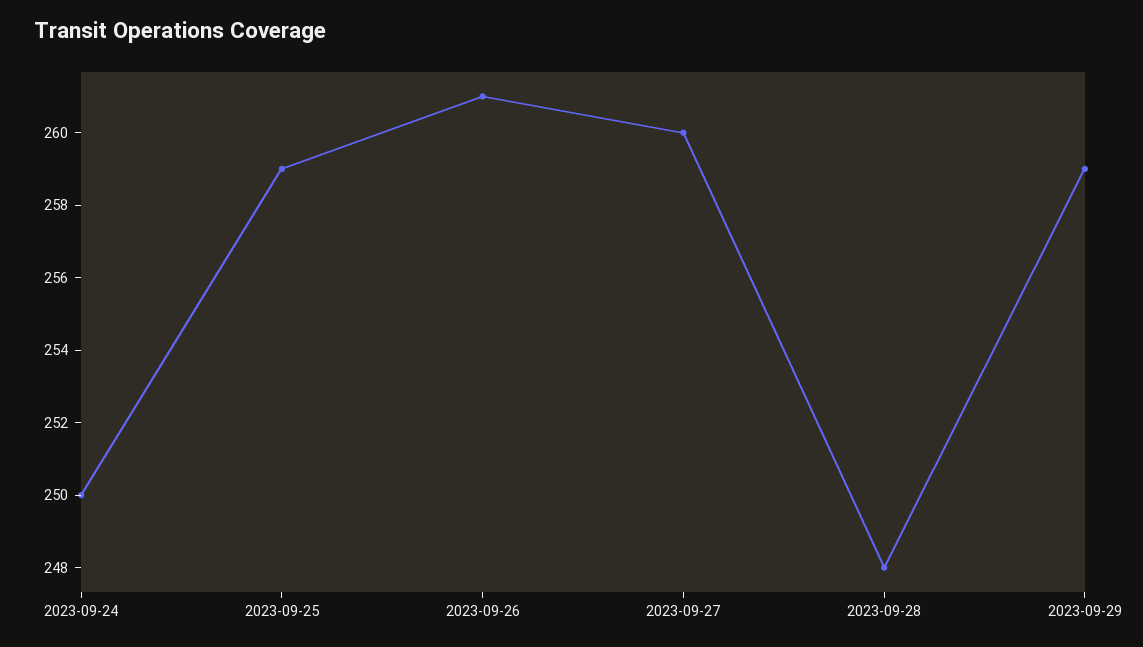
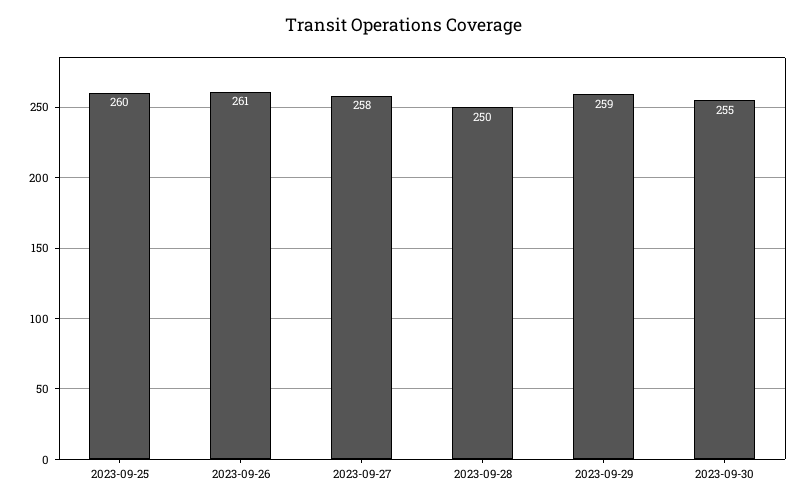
2023-09-24: 250 -> none
2023-09-25: 259 -> 260
2023-09-27: 260 -> 258
2023-09-28: 248 -> 250
2023-09-30: none -> 255

